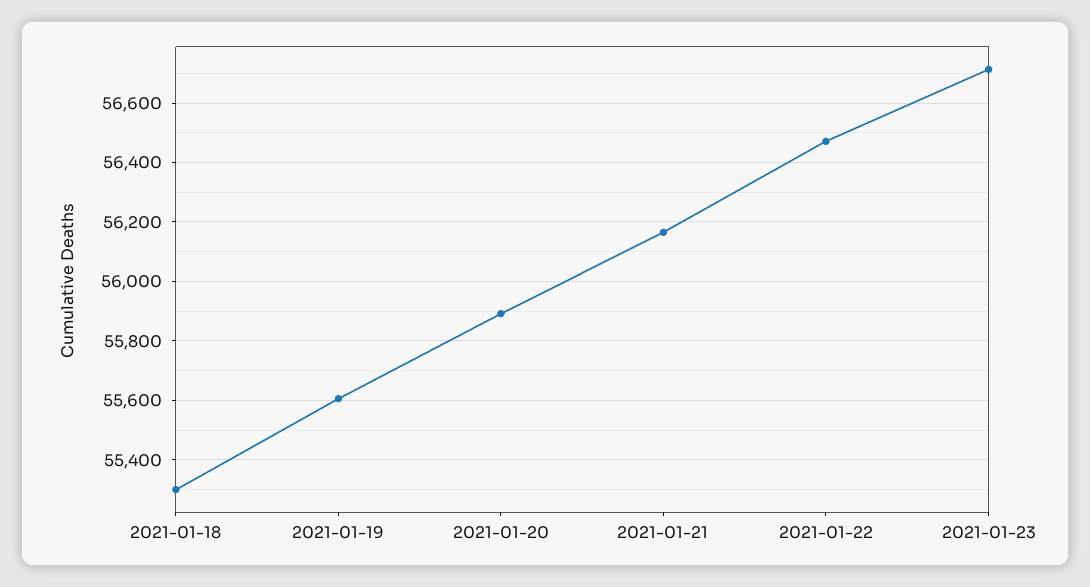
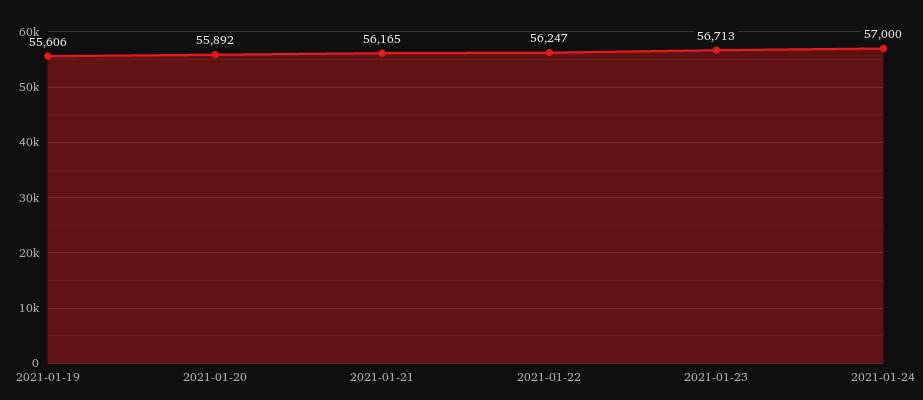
2021-01-18: 55300 -> none
2021-01-22: 56475 -> 56247
2021-01-24: none -> 57000

